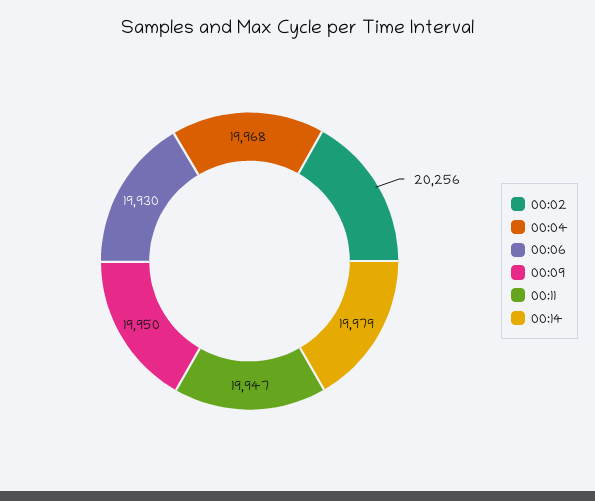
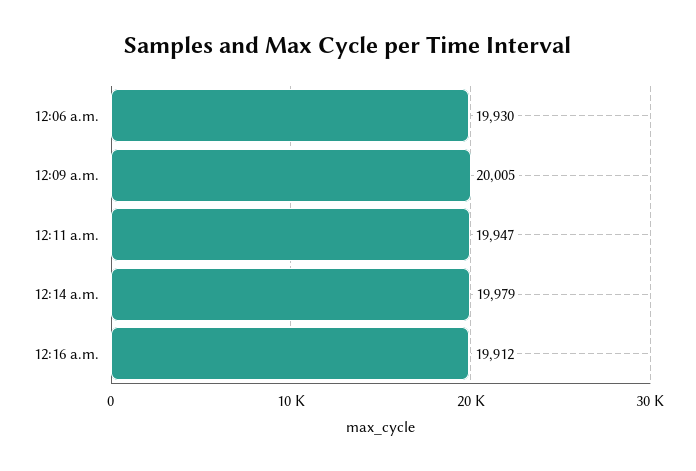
00:02: 20256 -> none
00:04: 19968 -> none
00:09: 19950 -> 20005
12:16 a.m.: none -> 19912

